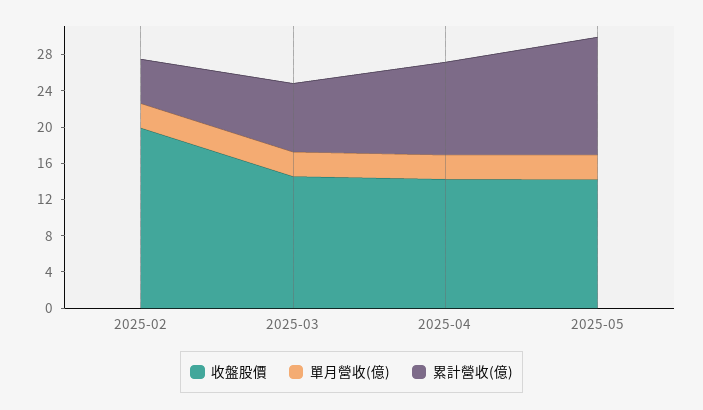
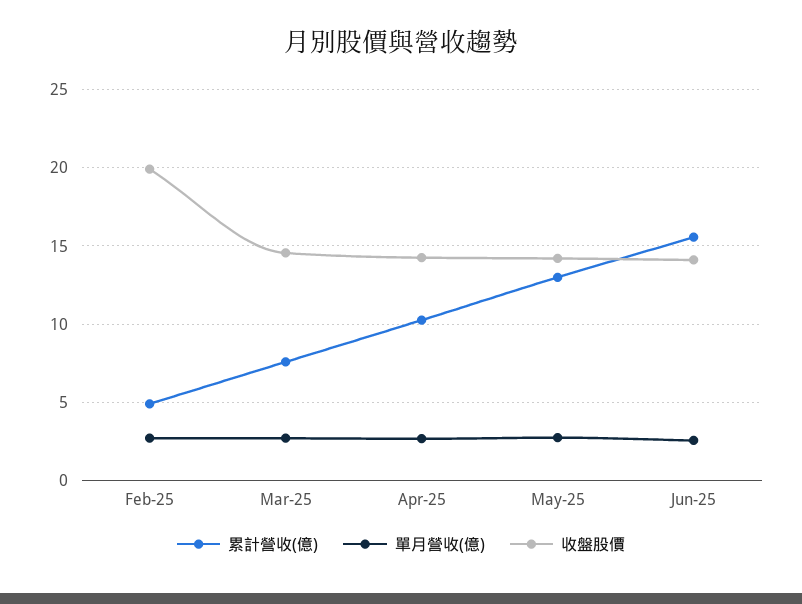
累計營收(億), Jun-25: none -> 15.5
單月營收(億), Jun-25: none -> 2.5
收盤股價, Jun-25: none -> 14

